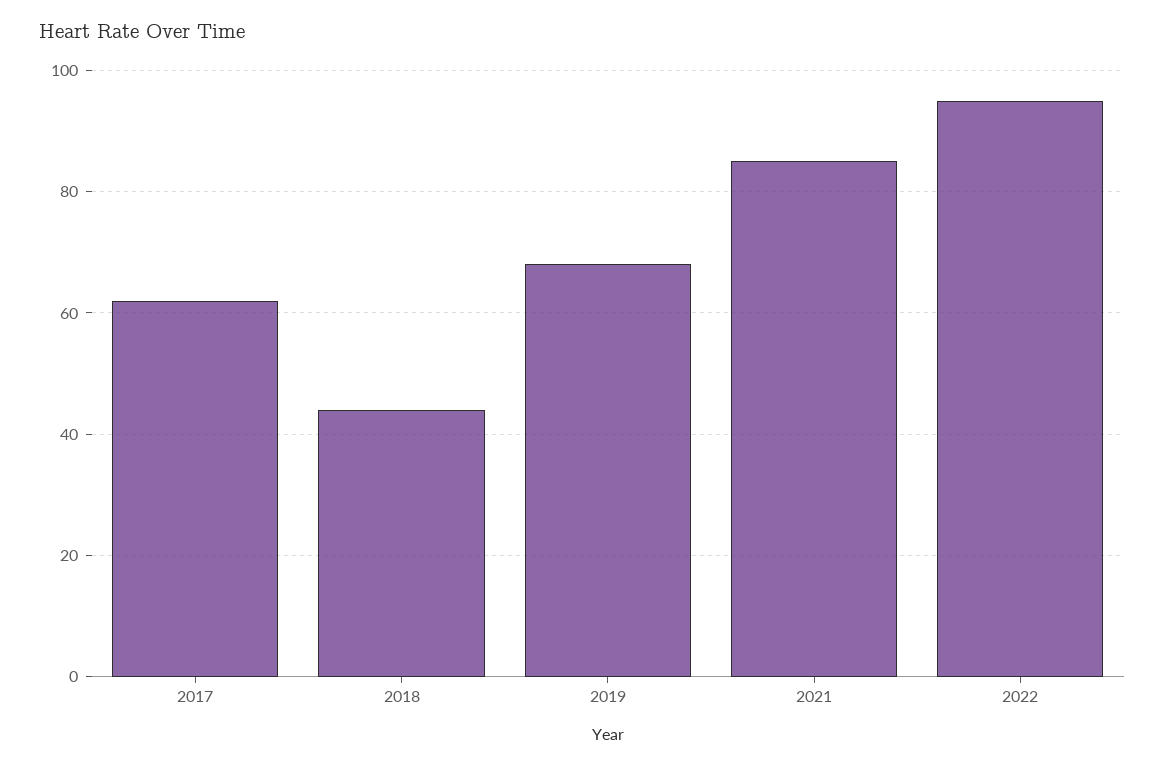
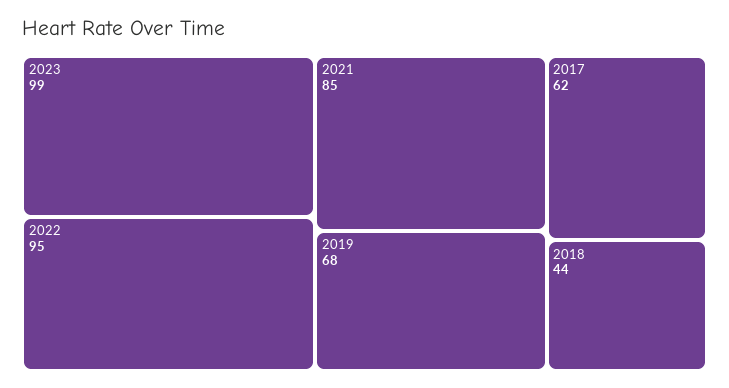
2023: none -> 99

